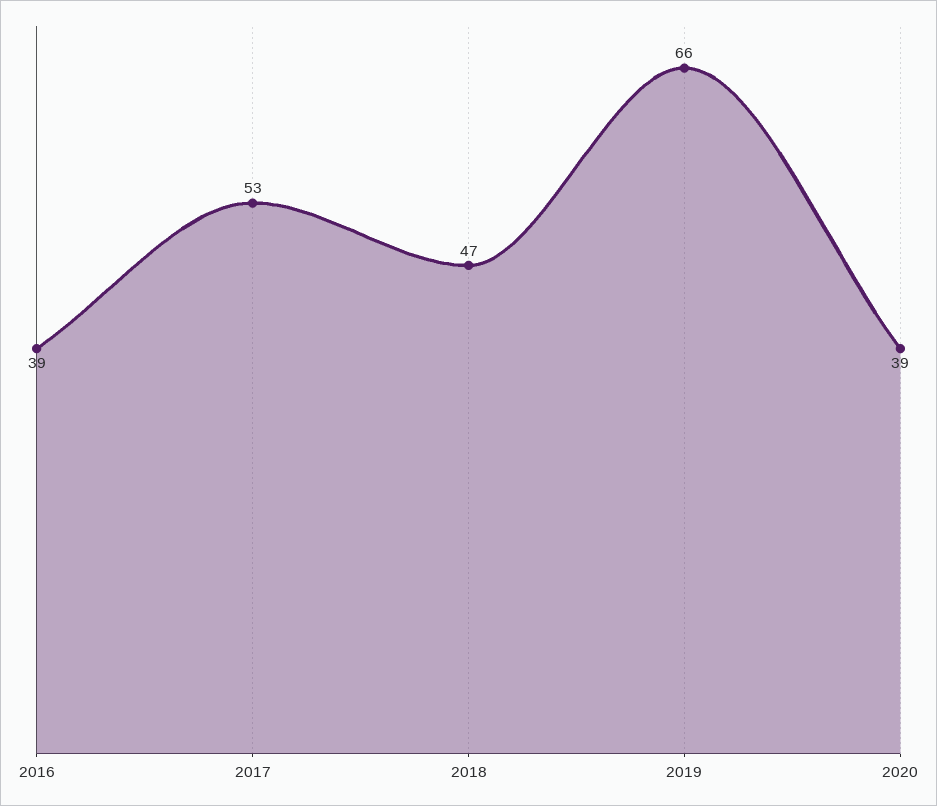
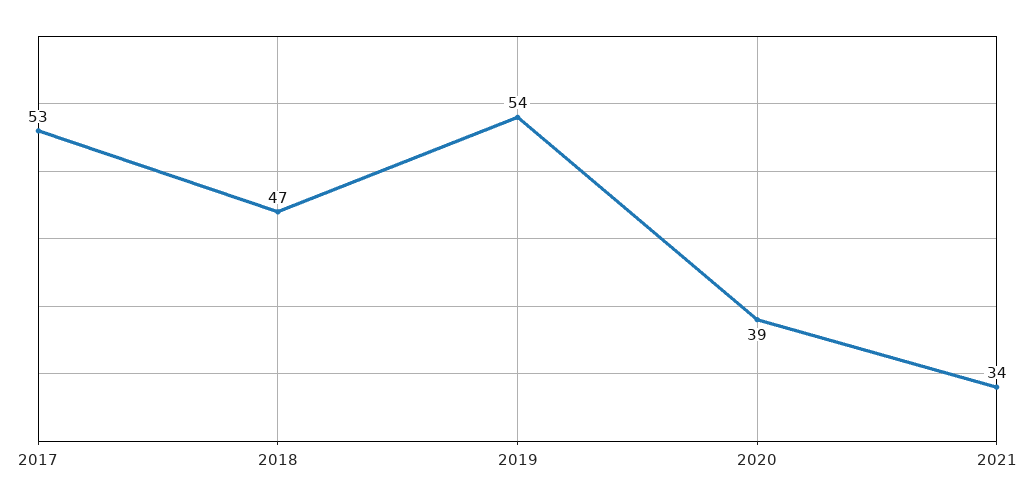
2016: 39 -> none
2019: 66 -> 54
2021: none -> 34

